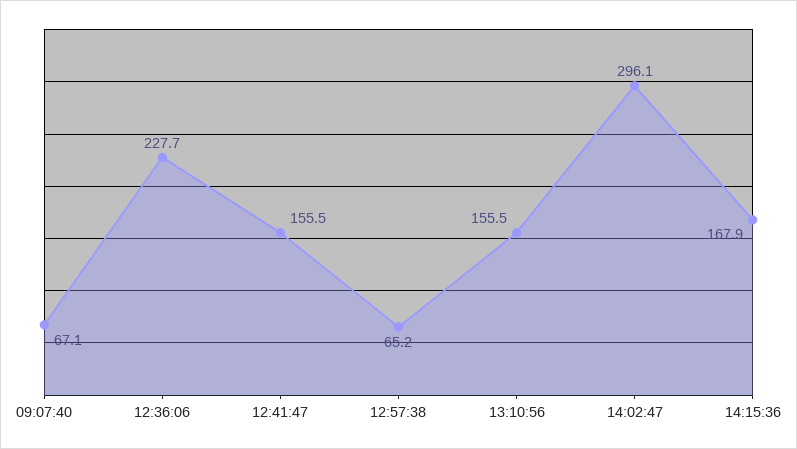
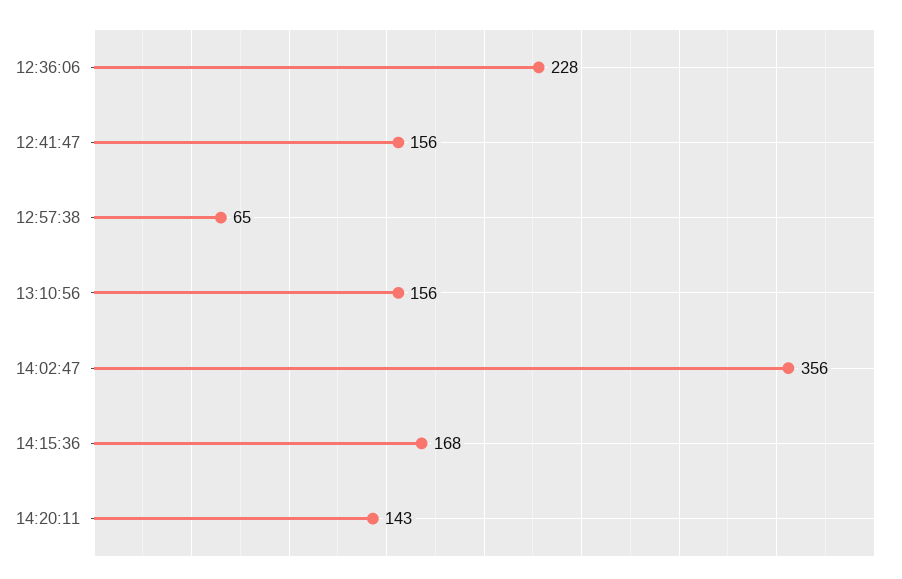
09:07:40: 67.1 -> none
14:02:47: 296.1 -> 356
14:20:11: none -> 143

